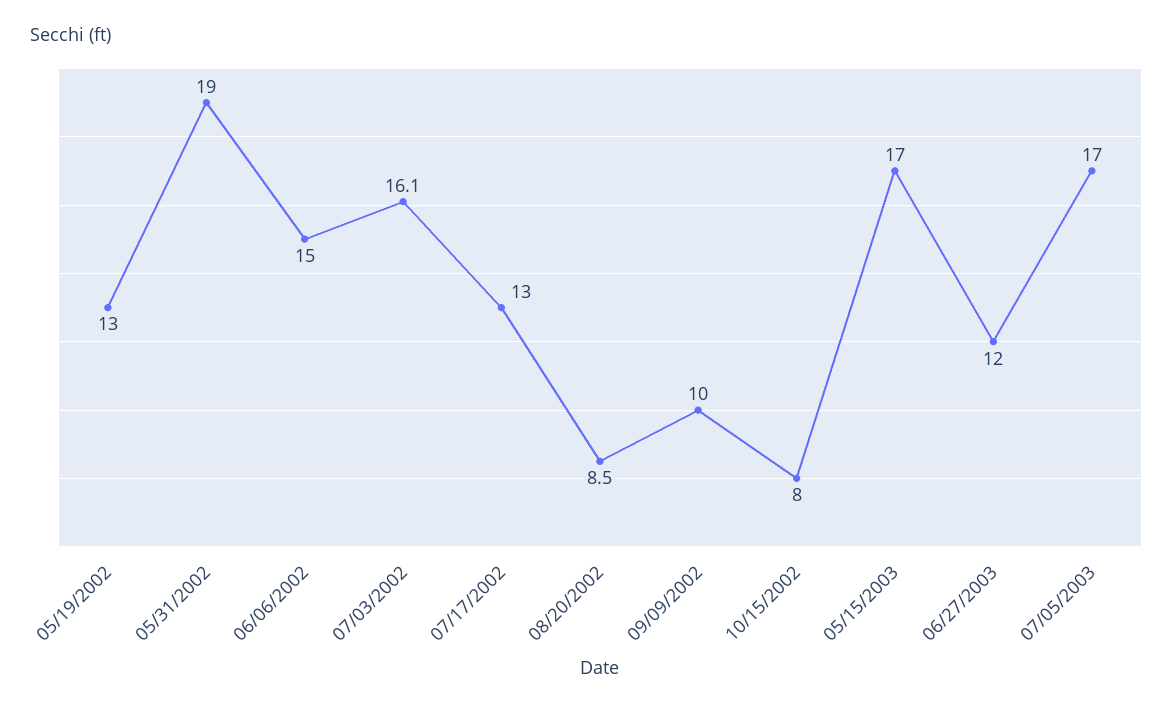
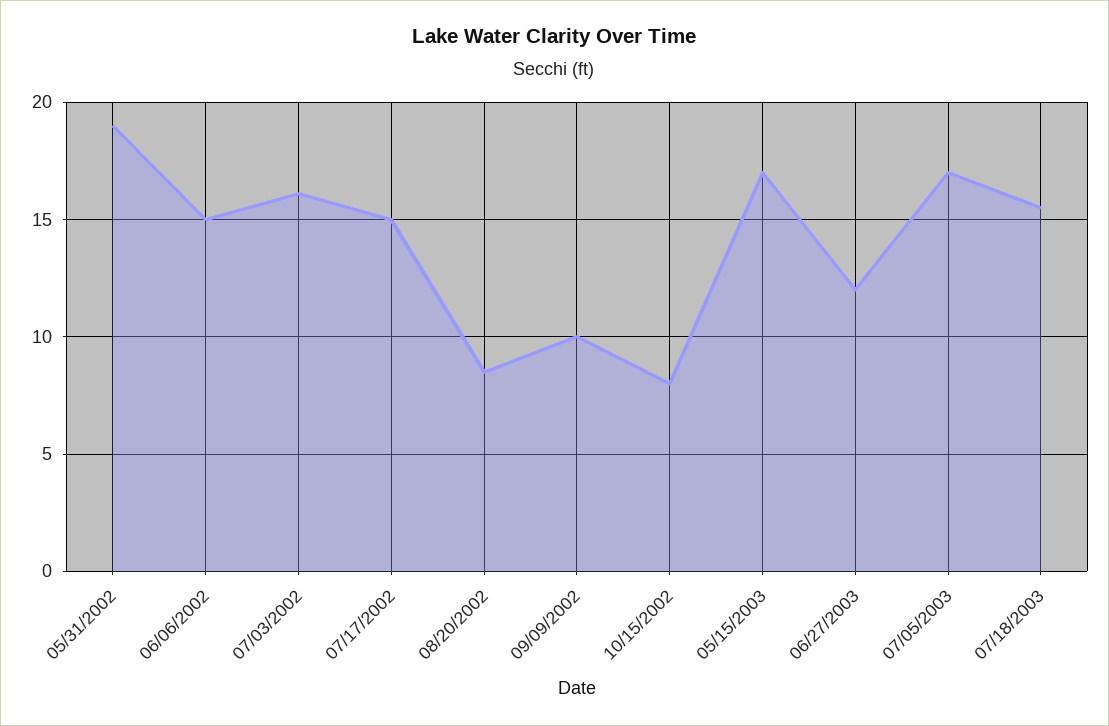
05/19/2002: 13 -> none
07/17/2002: 13 -> 15
07/18/2003: none -> 15.5

